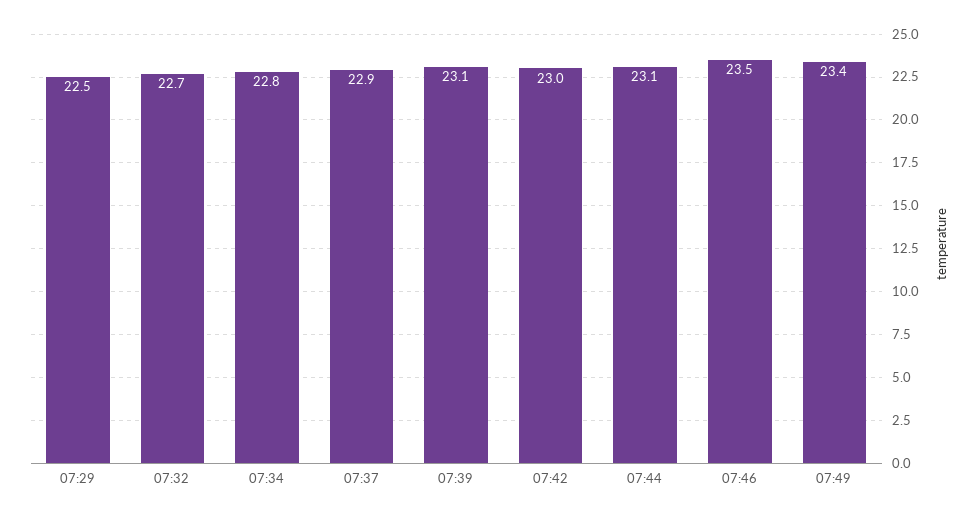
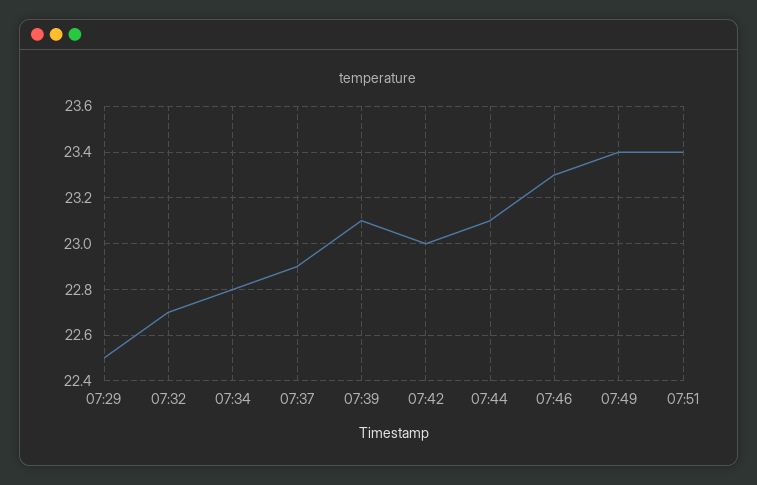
07:46: 23.5 -> 23.3
07:51: none -> 23.4

